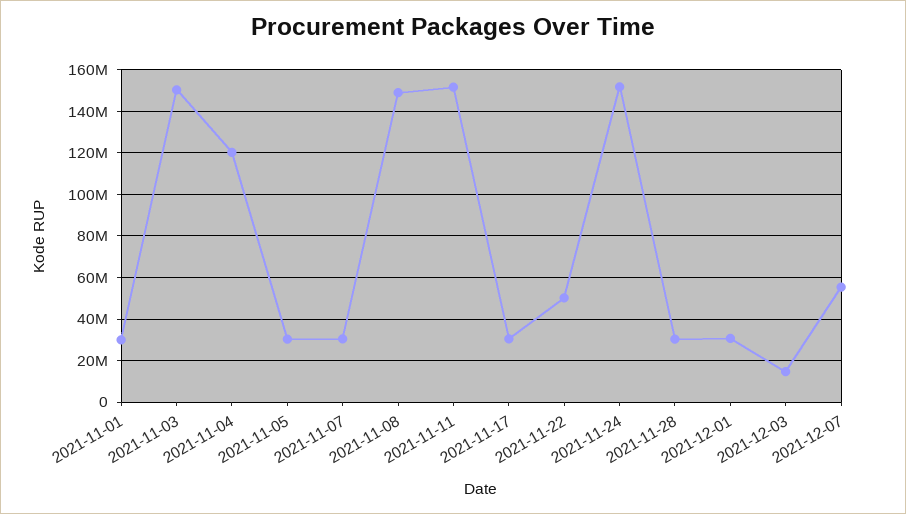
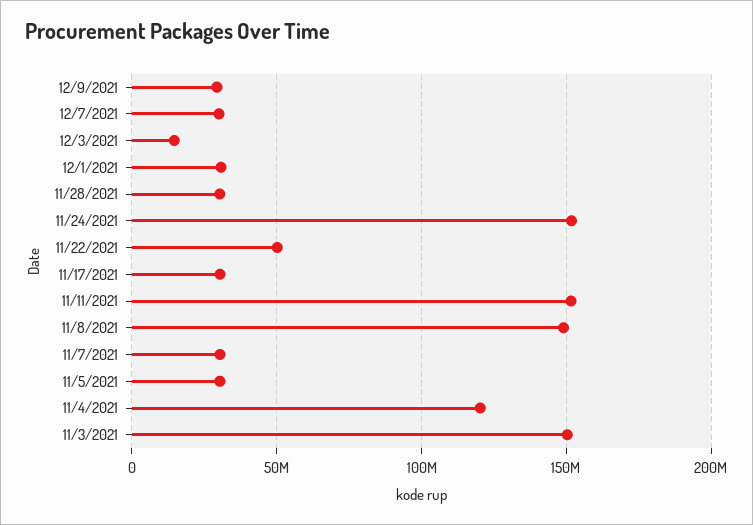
2021-11-01: 30000000 -> none
2021-12-07: 55000000 -> 30000000
12/9/2021: none -> 30000000

